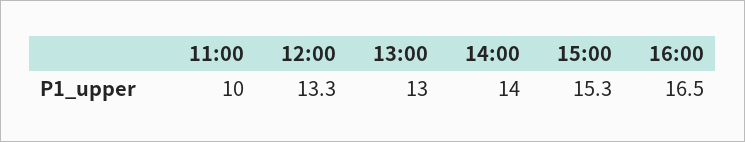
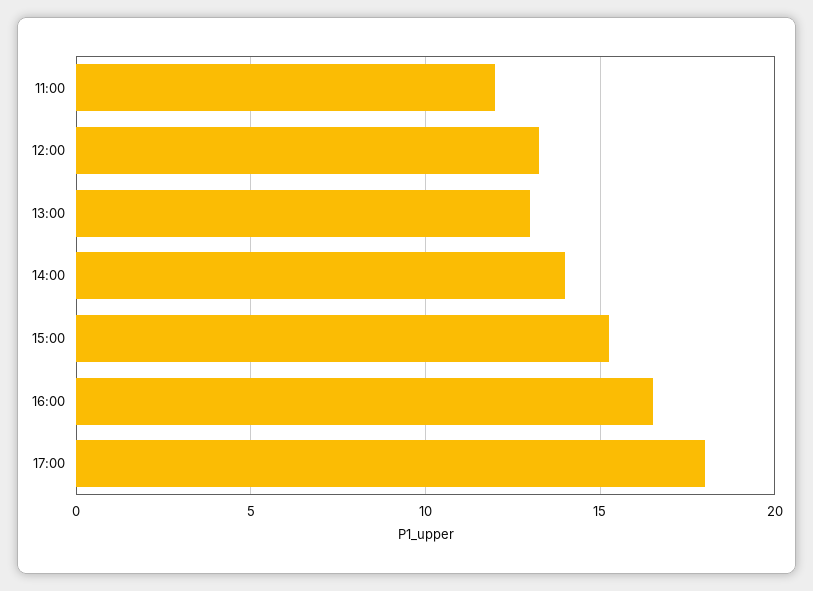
11:00: 10 -> 12
17:00: none -> 18

